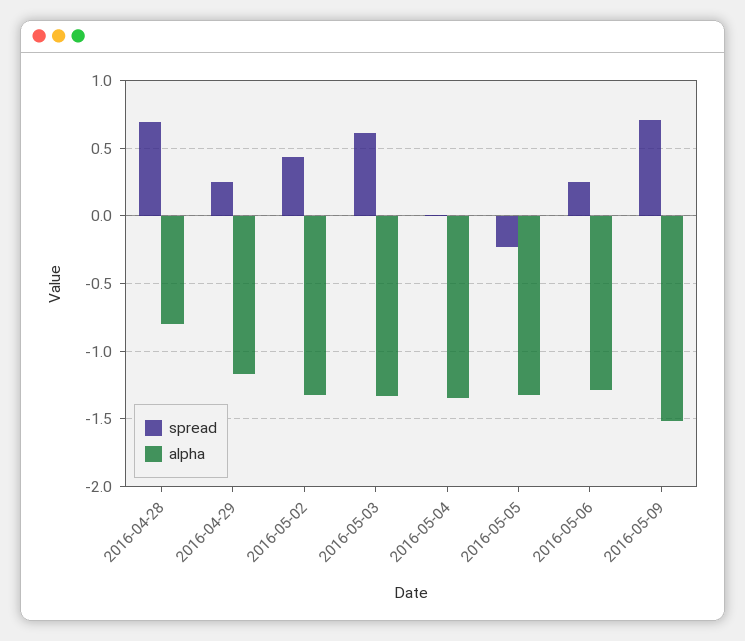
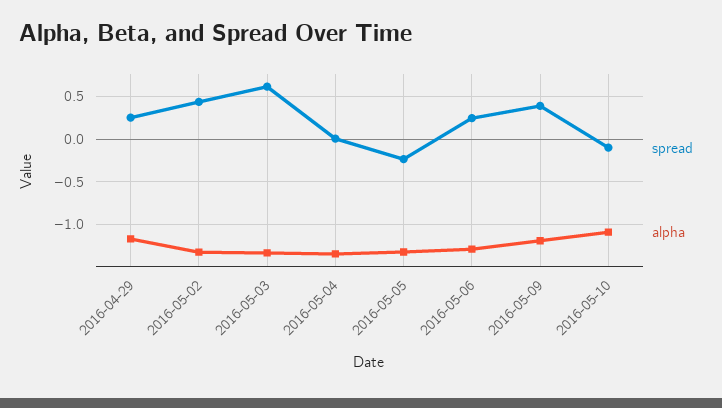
spread, 2016-04-28: 0.7 -> none
alpha, 2016-04-28: -0.8 -> none
spread, 2016-05-09: 0.7 -> 0.4
alpha, 2016-05-09: -1.5 -> -1.2
spread, 2016-05-10: none -> -0.1
alpha, 2016-05-10: none -> -1.1

